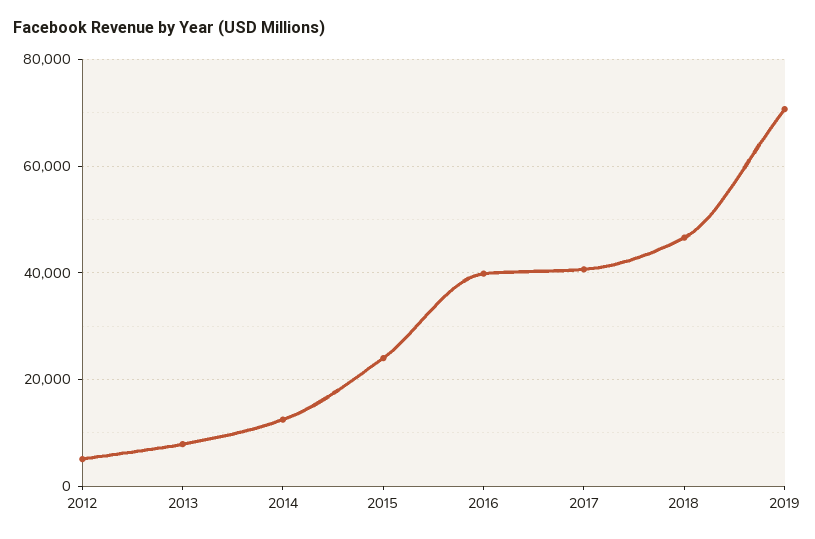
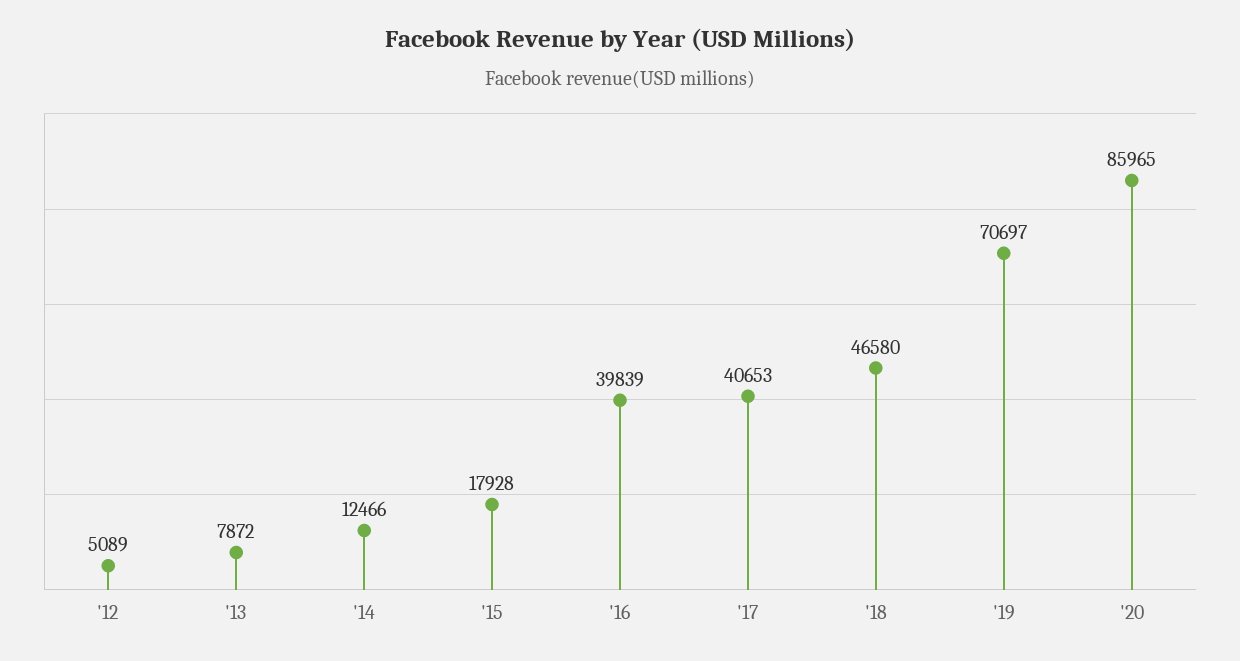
2015: 24000 -> 17928
'20: none -> 85965

